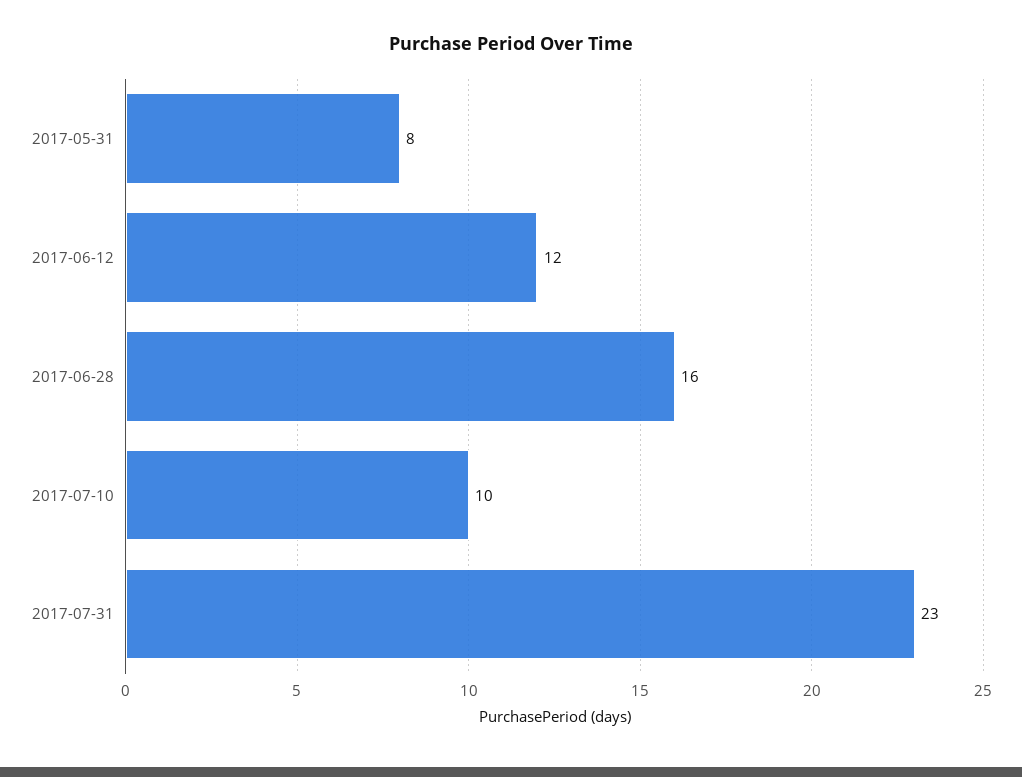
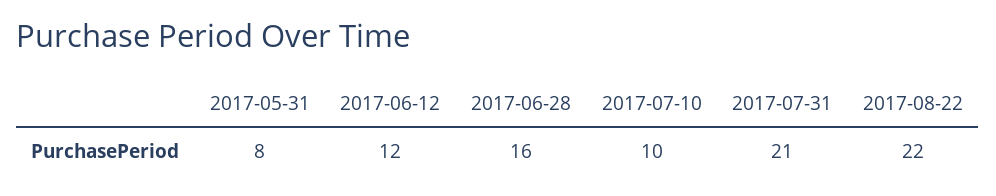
2017-07-31: 23 -> 21
2017-08-22: none -> 22

